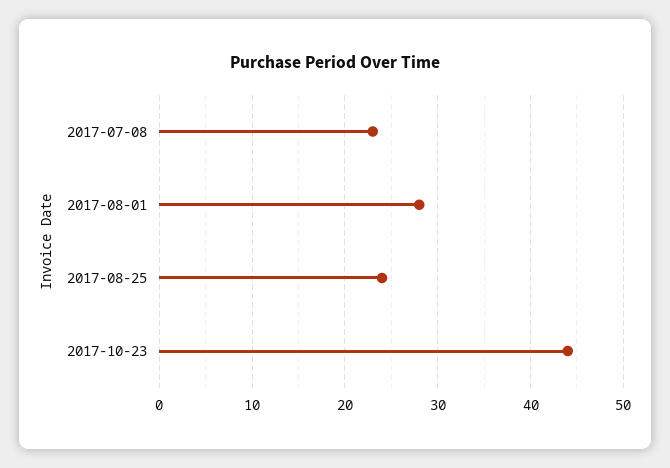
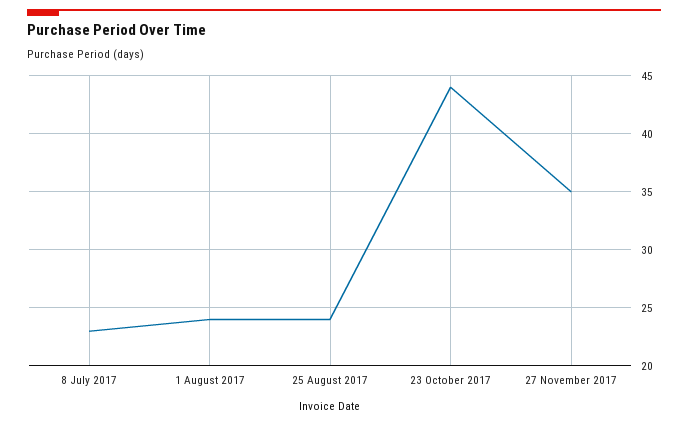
2017-08-01: 28 -> 24
27 November 2017: none -> 35

